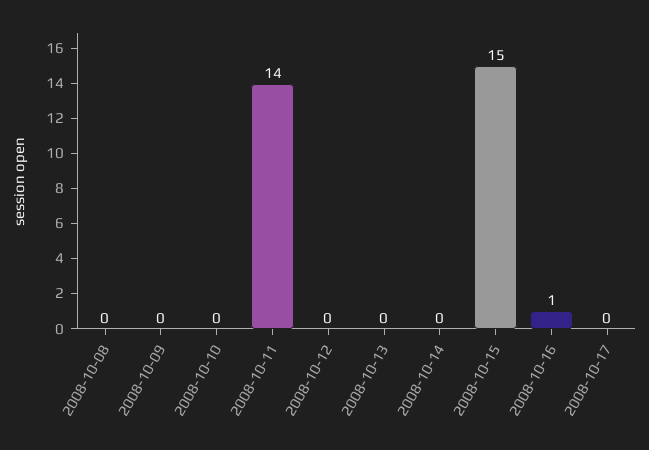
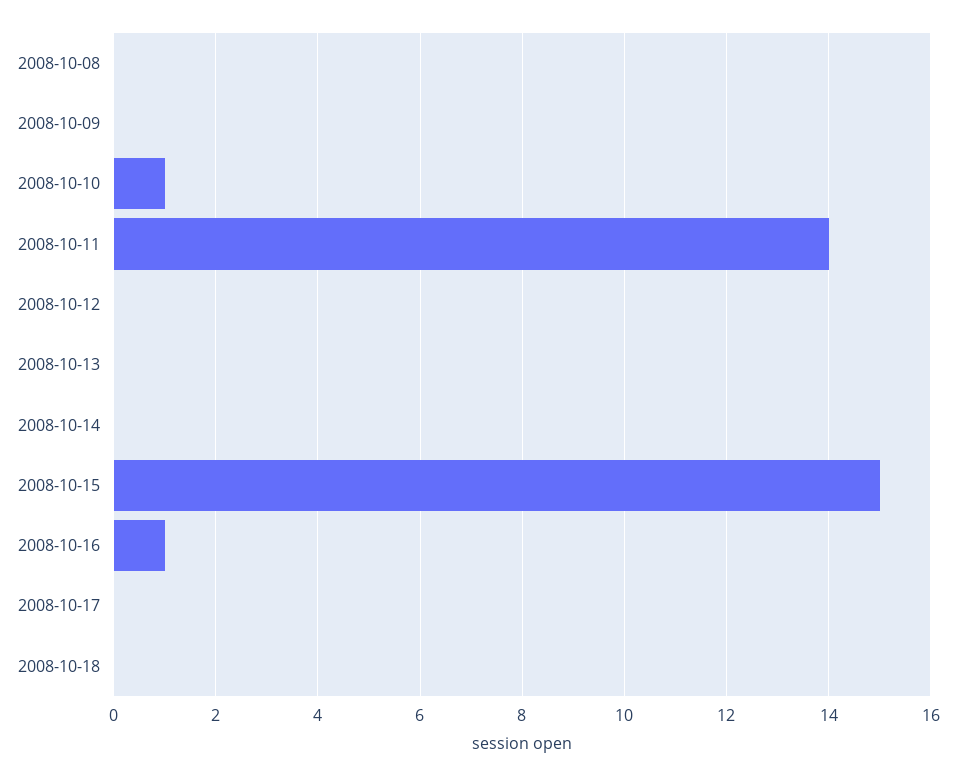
2008-10-10: 0 -> 1
2008-10-18: none -> 0

